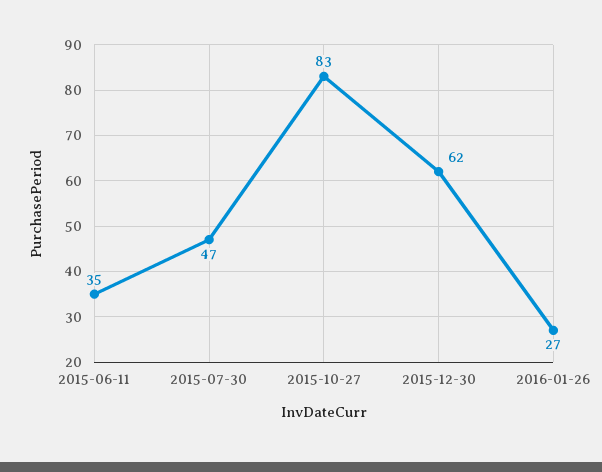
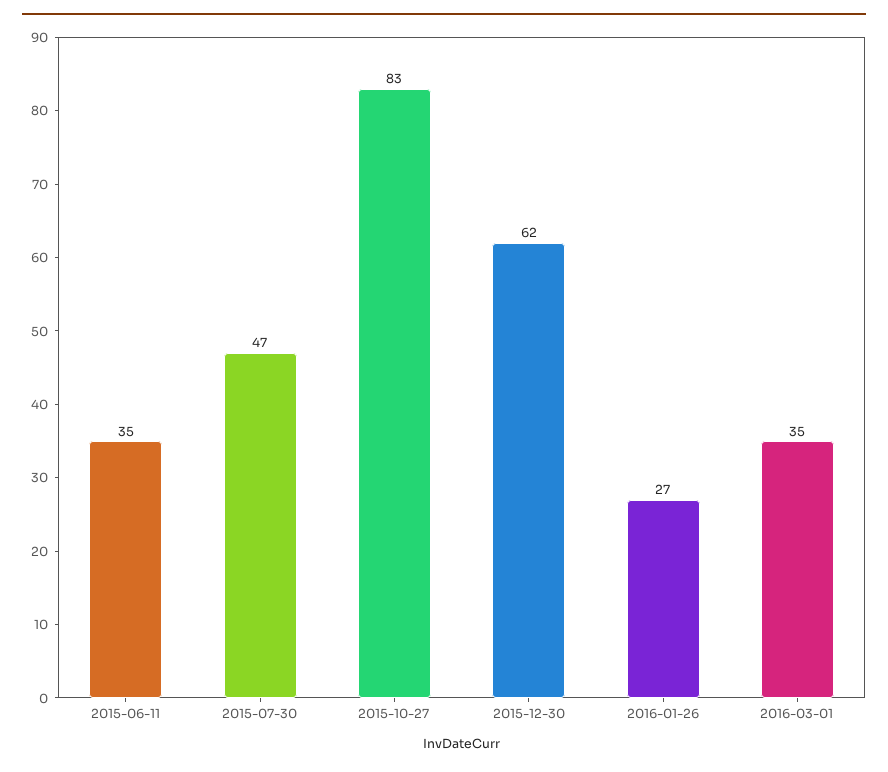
2016-03-01: none -> 35

